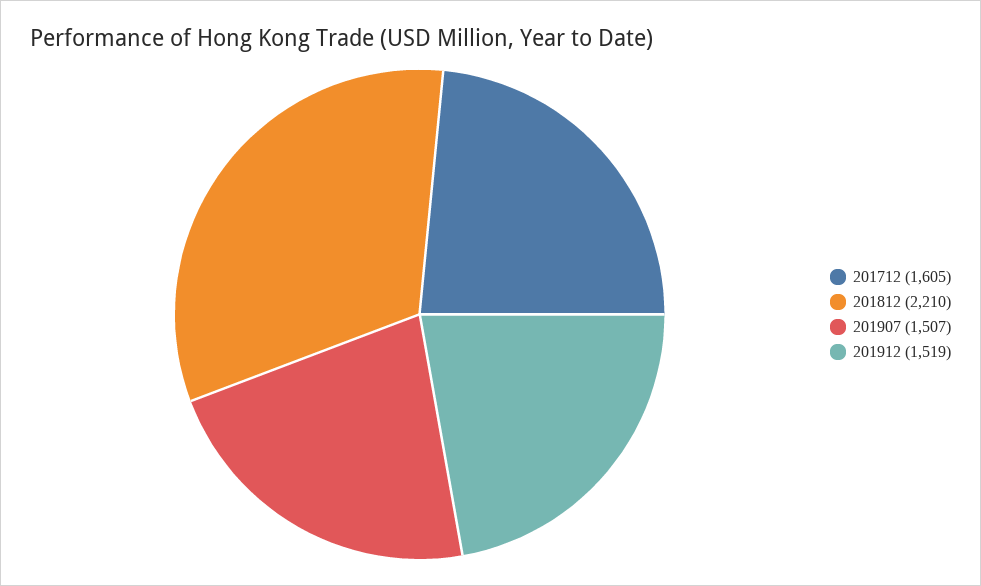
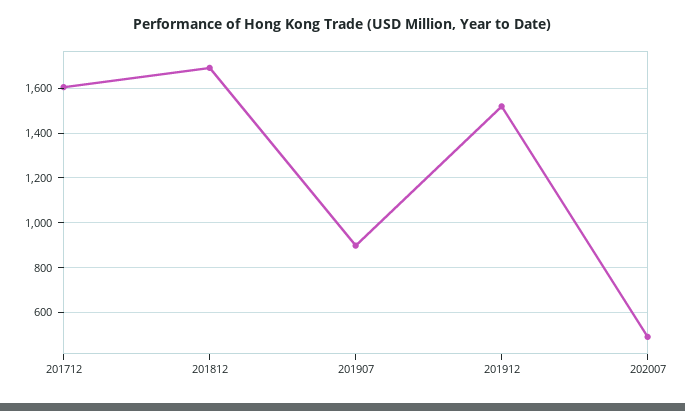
201812: 2210 -> 1700
201907: 1507 -> 900
202007: none -> 500

